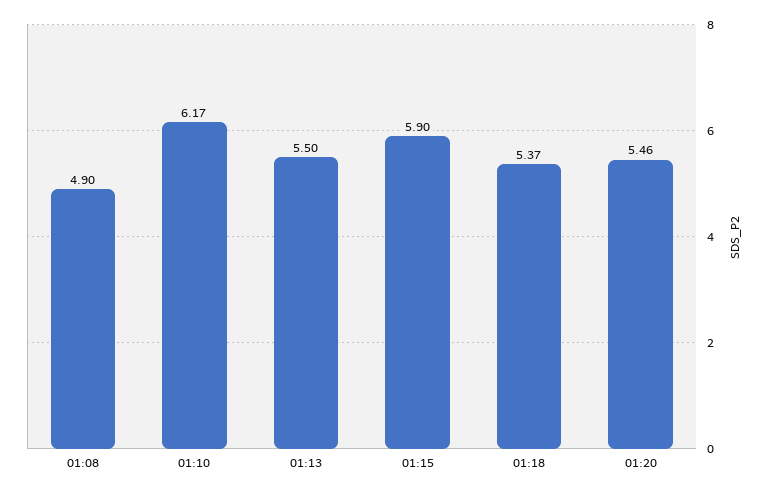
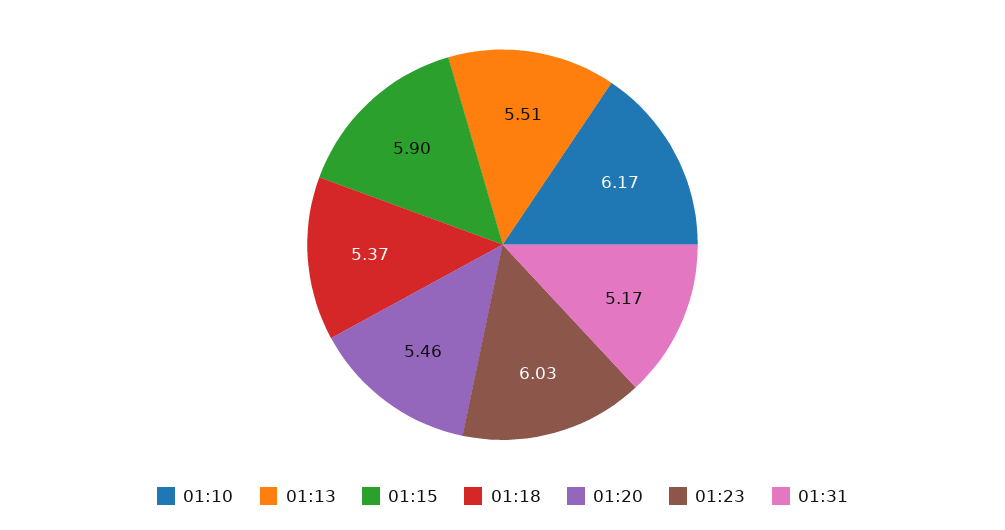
01:08: 4.9 -> none
01:13: 5.5 -> 5.51
01:23: none -> 6.03
01:31: none -> 5.17

